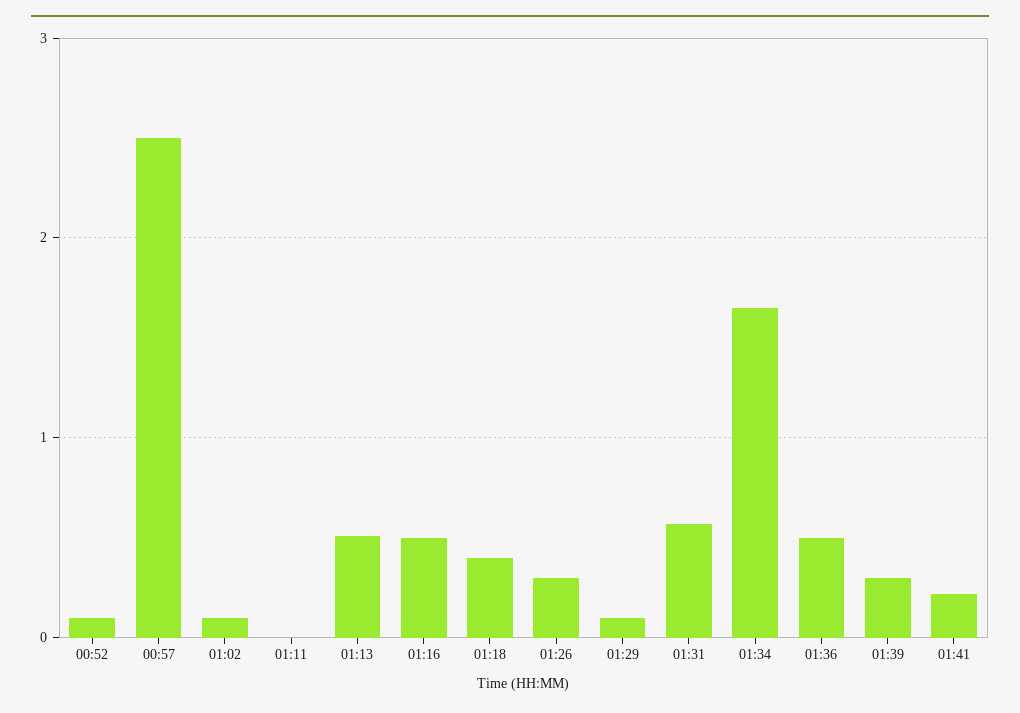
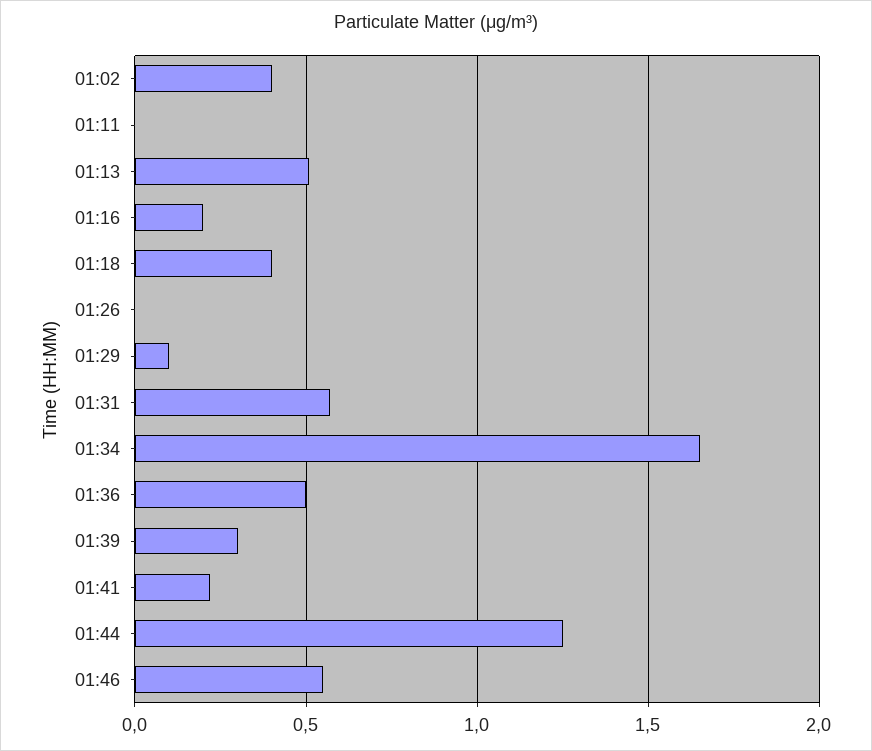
00:52: 0.1 -> none
00:57: 2.5 -> none
01:02: 0.1 -> 0.4
01:16: 0.5 -> 0.2
01:26: 0.3 -> 0
01:44: none -> 1.25
01:46: none -> 0.55

